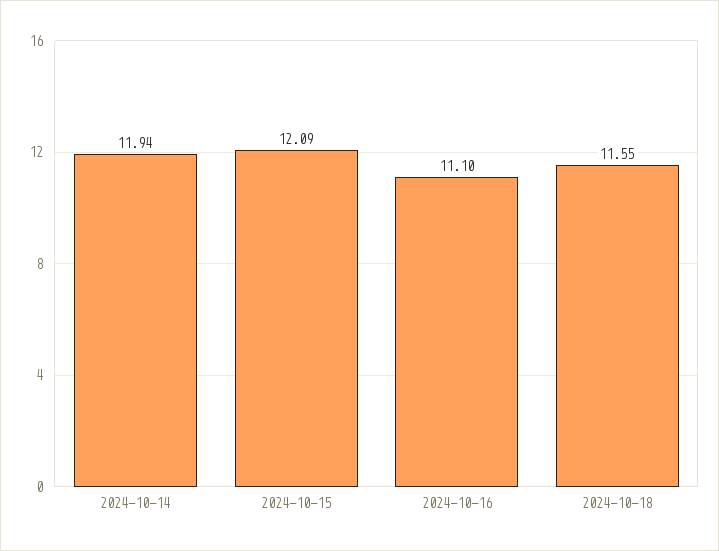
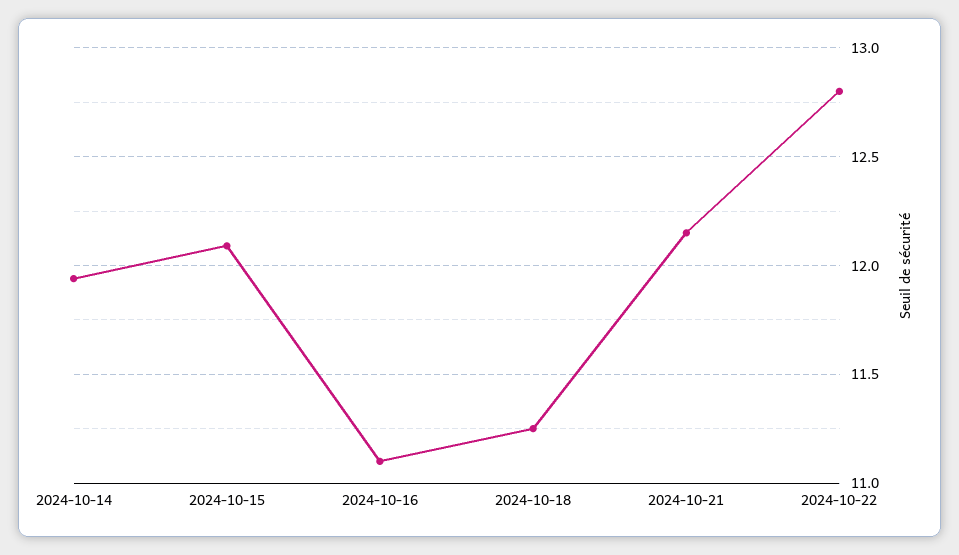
2024-10-18: 11.55 -> 11.25
2024-10-21: none -> 12.15
2024-10-22: none -> 12.8

